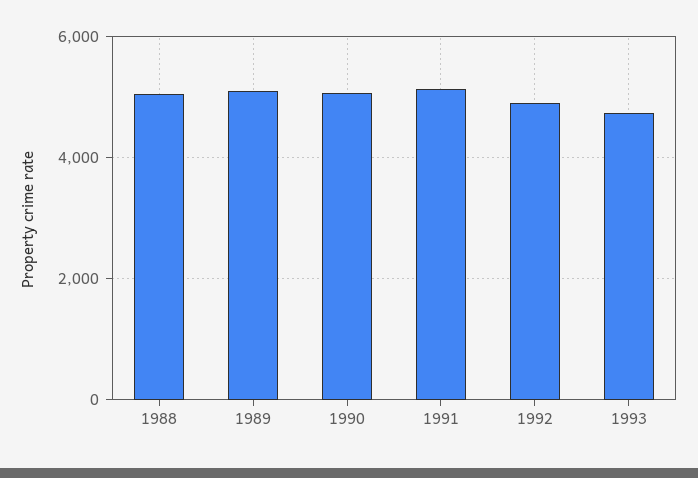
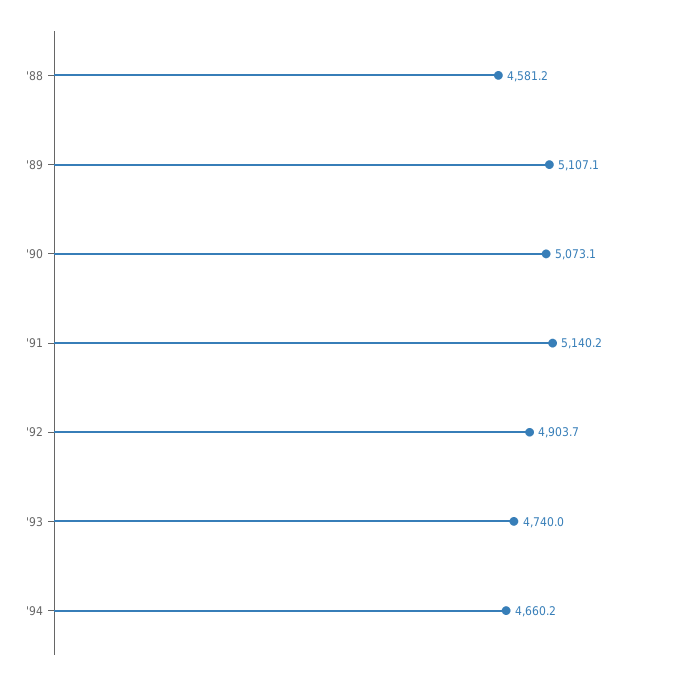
1988: 5000 -> 4581.2
'94: none -> 4660.2

